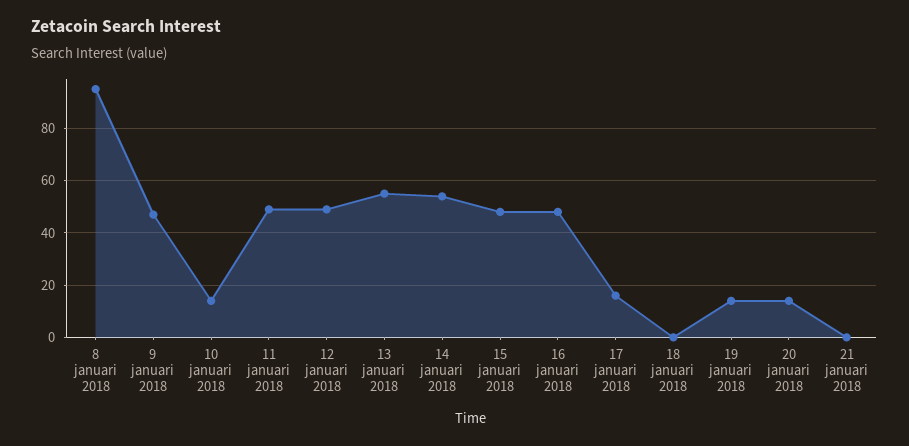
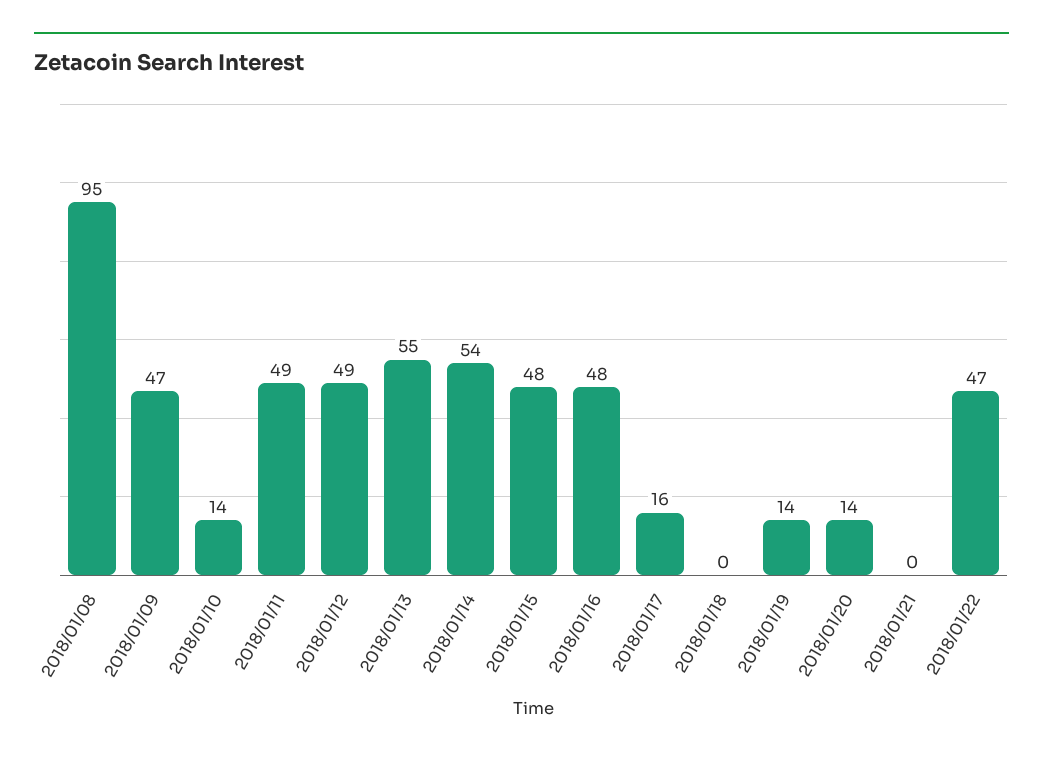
2018/01/22: none -> 47

